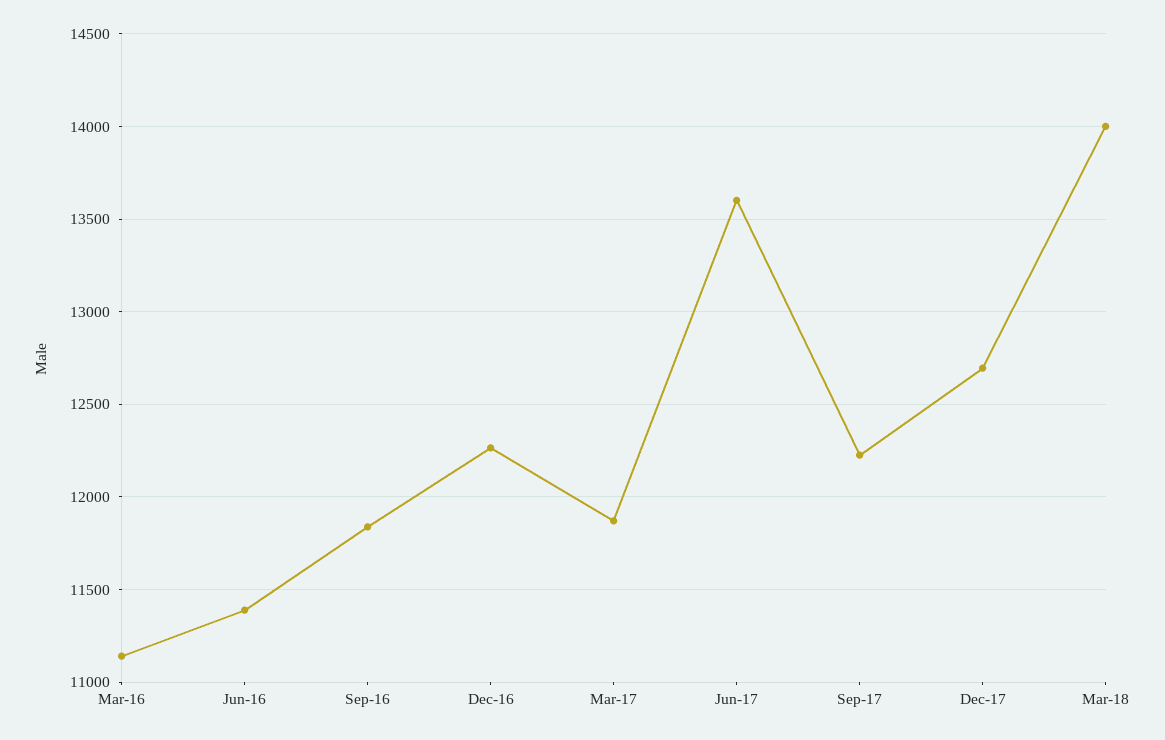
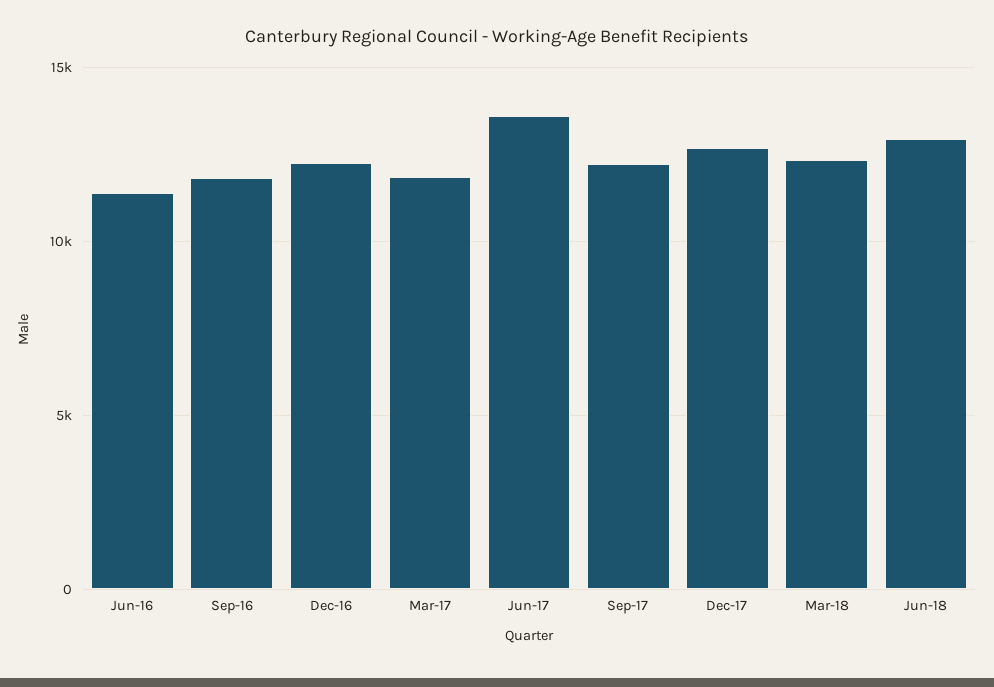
Mar-16: 11150 -> none
Mar-18: 14000 -> 12500
Jun-18: none -> 13000

